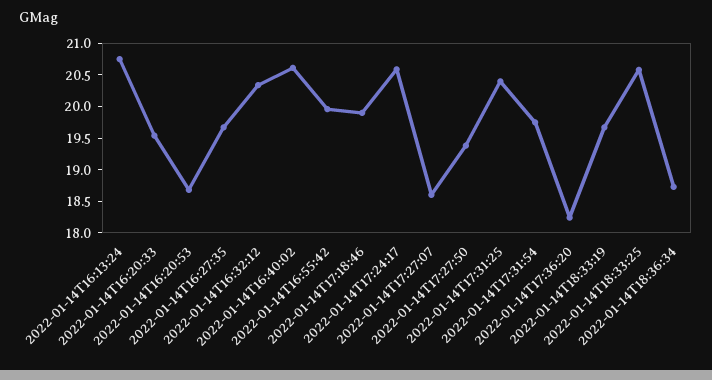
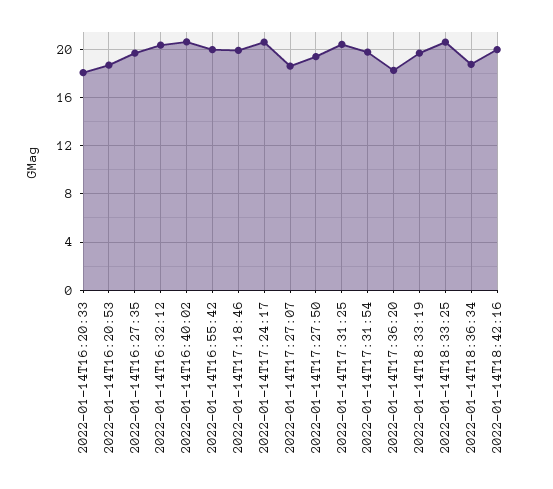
2022-01-14T16:13:24: 20.75 -> none
2022-01-14T16:20:33: 19.5 -> 18
2022-01-14T18:42:16: none -> 20

